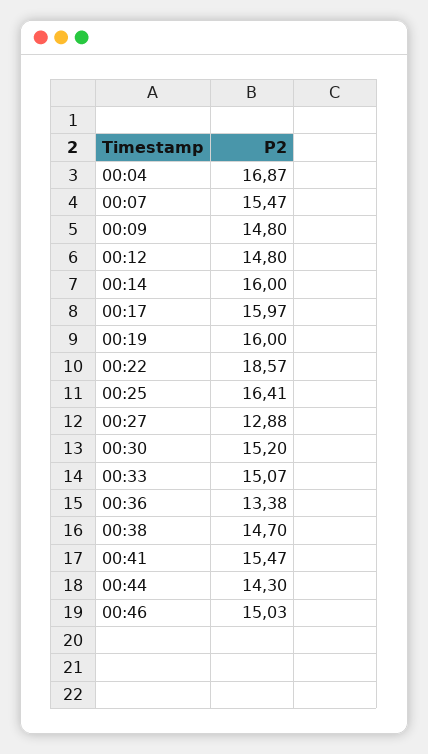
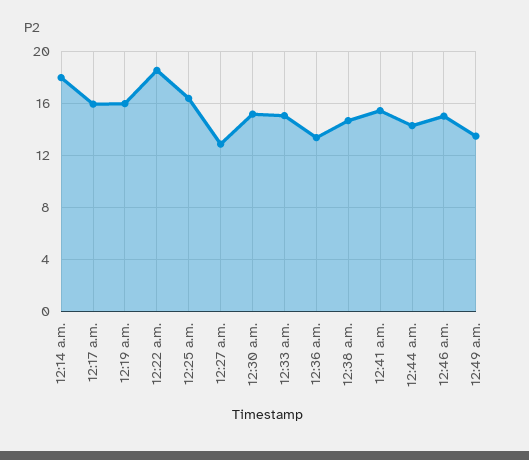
00:04: 16.87 -> none
00:07: 15.47 -> none
00:09: 14.8 -> none
00:12: 14.8 -> none
00:14: 16 -> 18
12:49 a.m.: none -> 13.5

